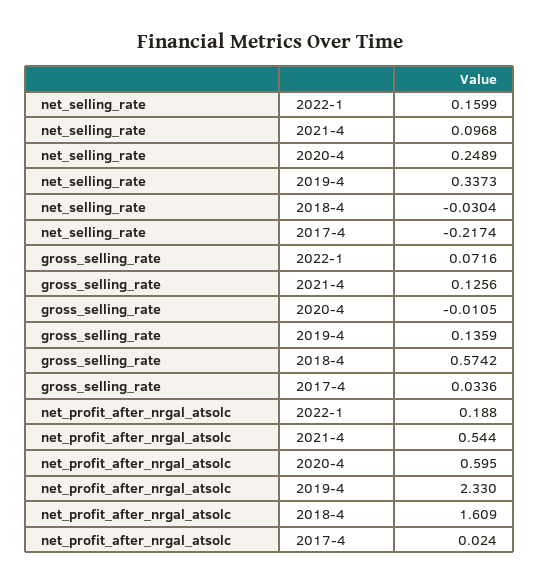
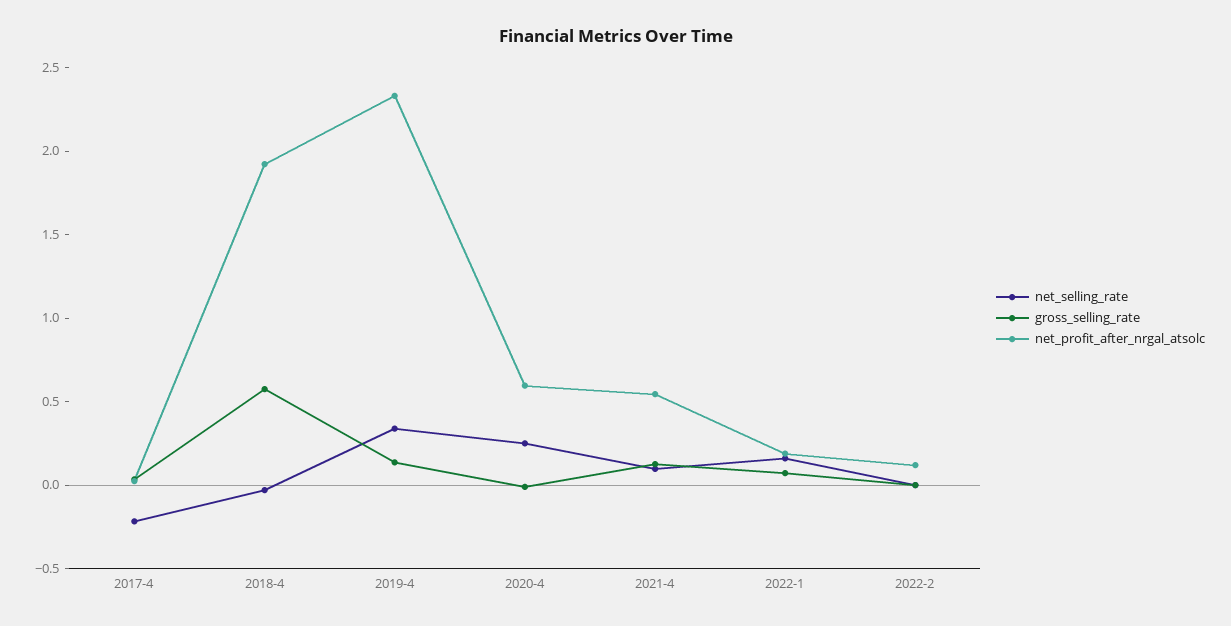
net_profit_after_nrgal_atsolc, 2018-4: 1.609 -> 1.9
net_selling_rate, 2022-2: none -> 0
gross_selling_rate, 2022-2: none -> 0
net_profit_after_nrgal_atsolc, 2022-2: none -> 0.1

